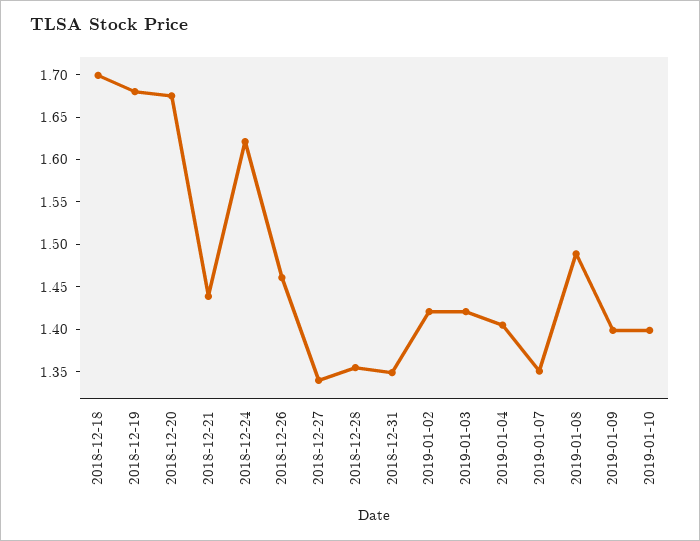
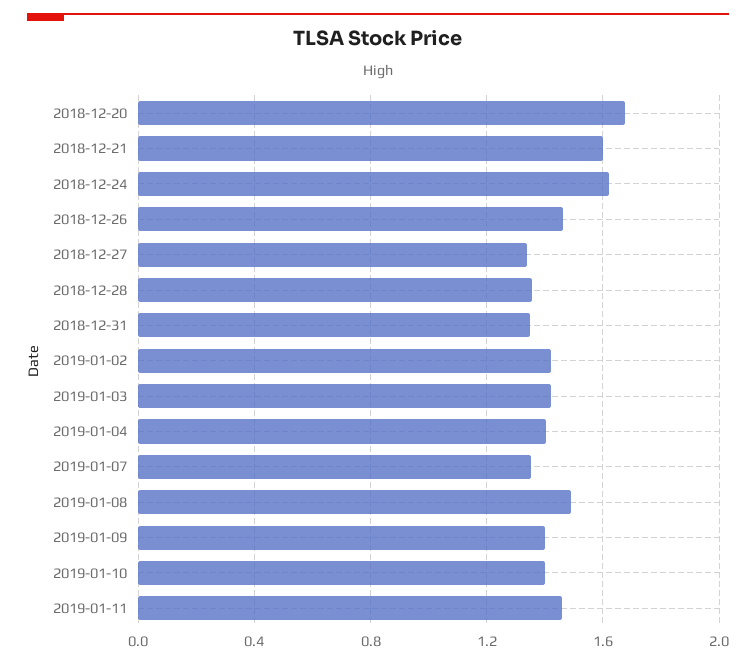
2018-12-18: 1.7 -> none
2018-12-19: 1.68 -> none
2018-12-21: 1.44 -> 1.6
2019-01-11: none -> 1.45

